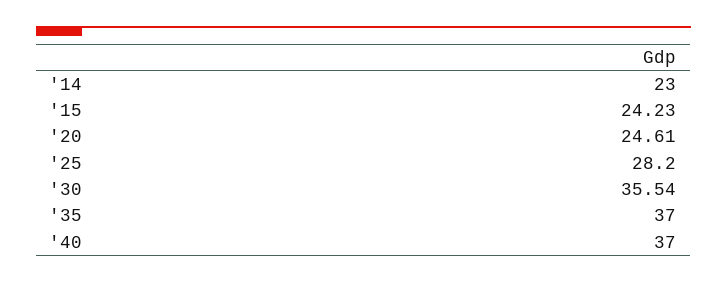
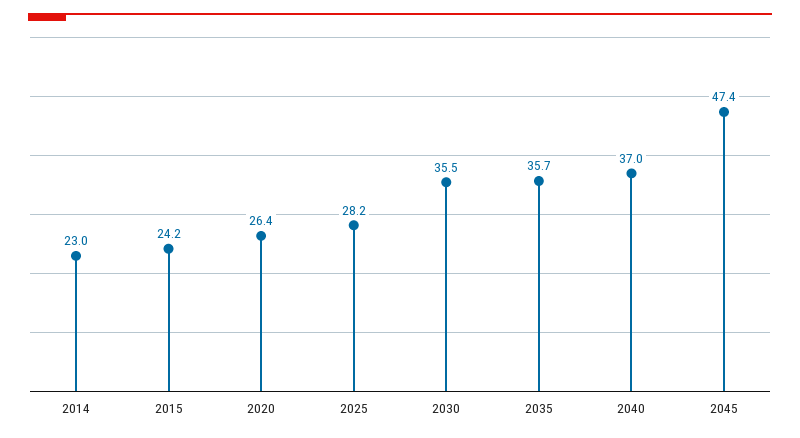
'20: 24.61 -> 26.4
'35: 37 -> 35.7
2045: none -> 47.4

